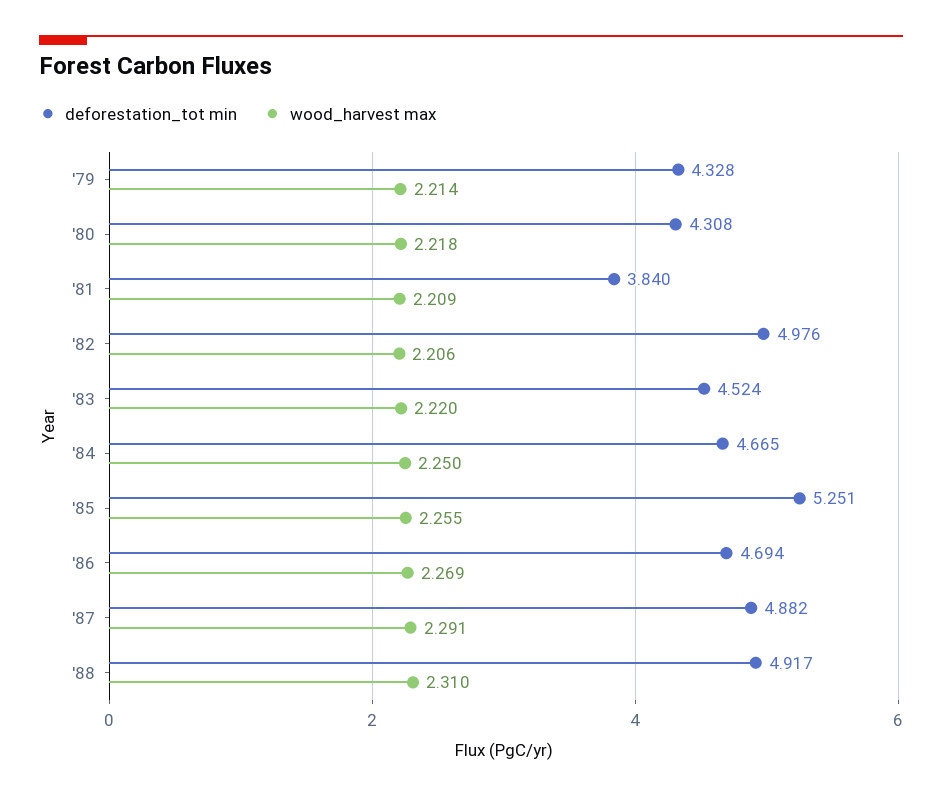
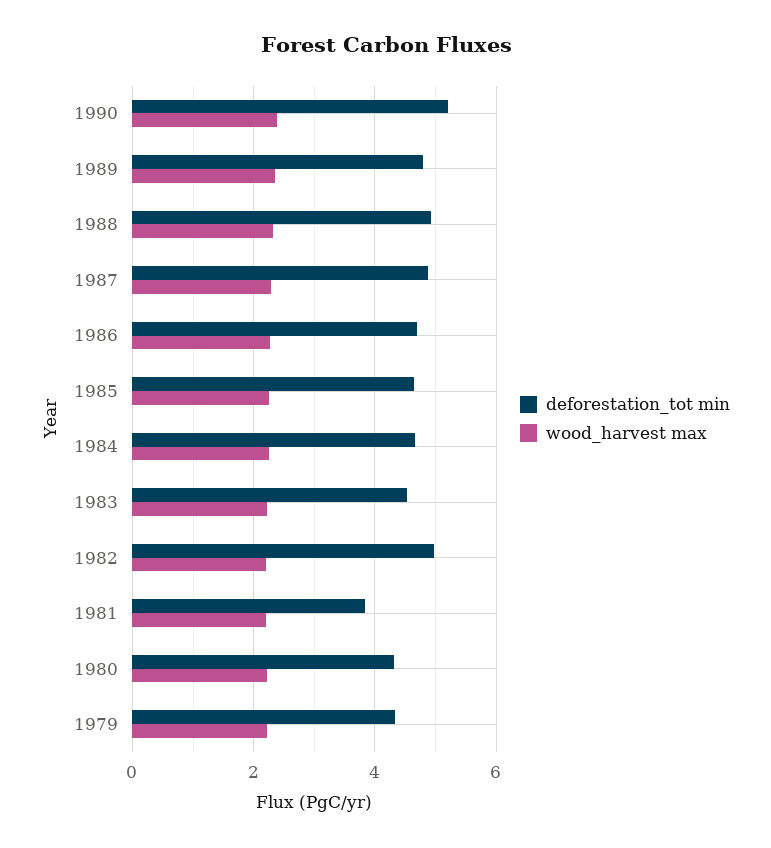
deforestation_tot min, '85: 5.251 -> 4.6
deforestation_tot min, 1990: none -> 5.2
wood_harvest max, 1990: none -> 2.4
deforestation_tot min, 1989: none -> 4.8
wood_harvest max, 1989: none -> 2.4

